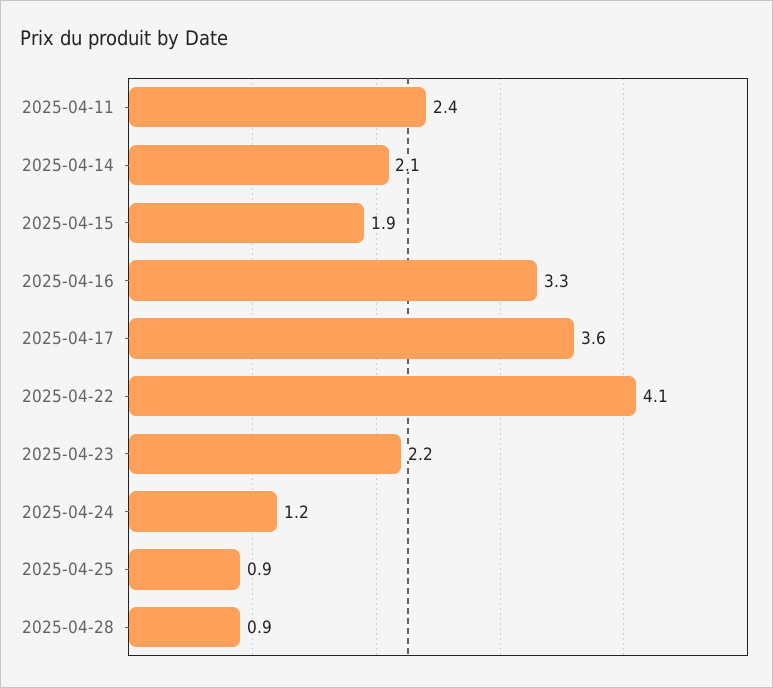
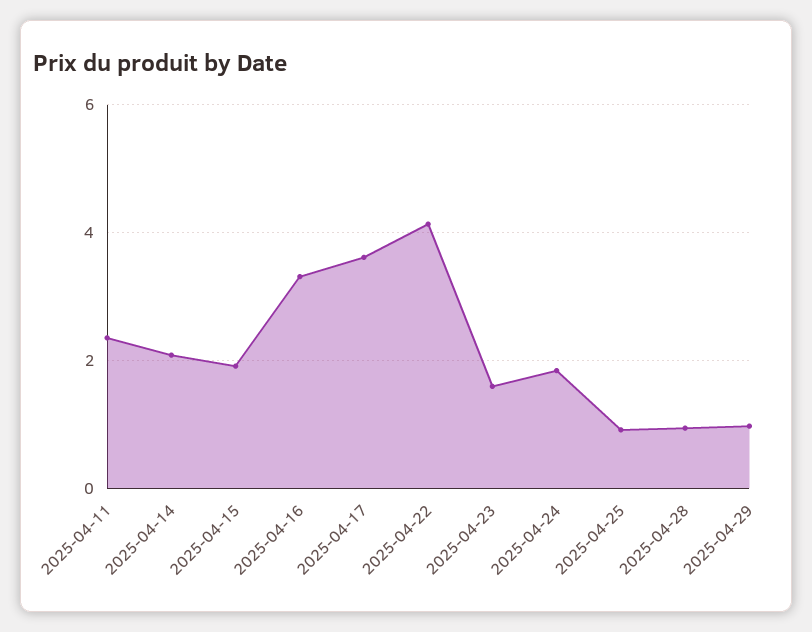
2025-04-23: 2.2 -> 1.6
2025-04-24: 1.2 -> 1.8
2025-04-29: none -> 1

